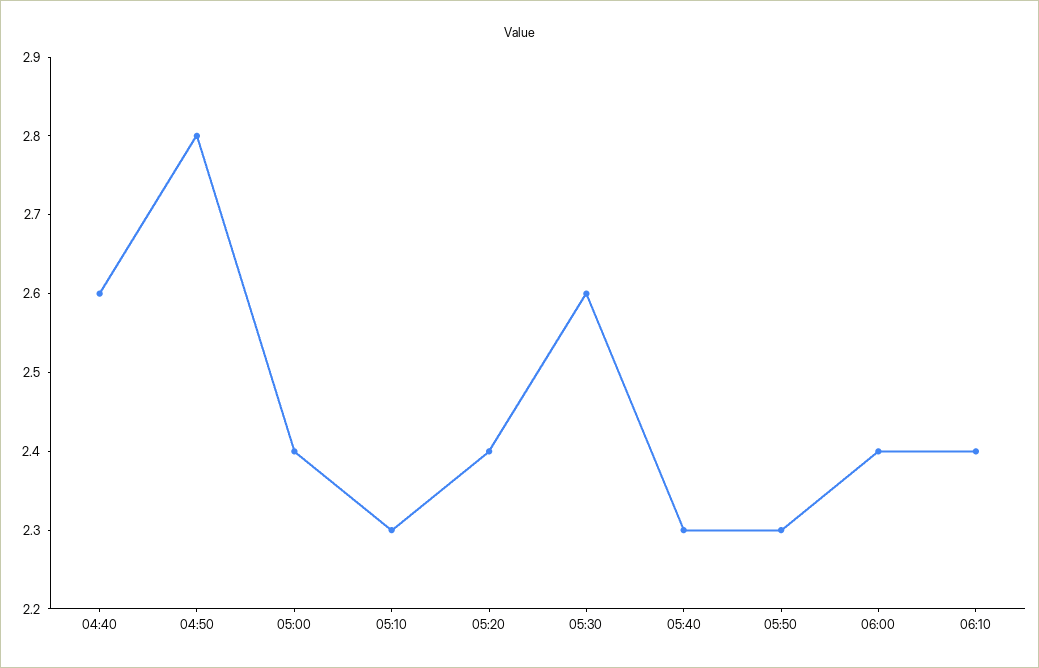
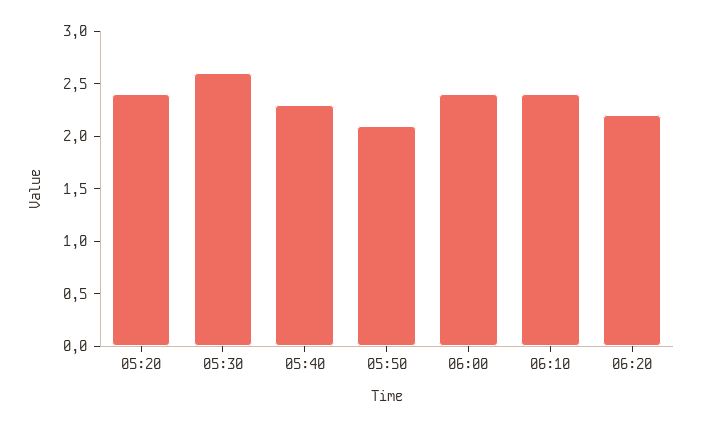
04:40: 2.6 -> none
04:50: 2.8 -> none
05:00: 2.4 -> none
05:10: 2.3 -> none
05:50: 2.3 -> 2.1
06:20: none -> 2.2

